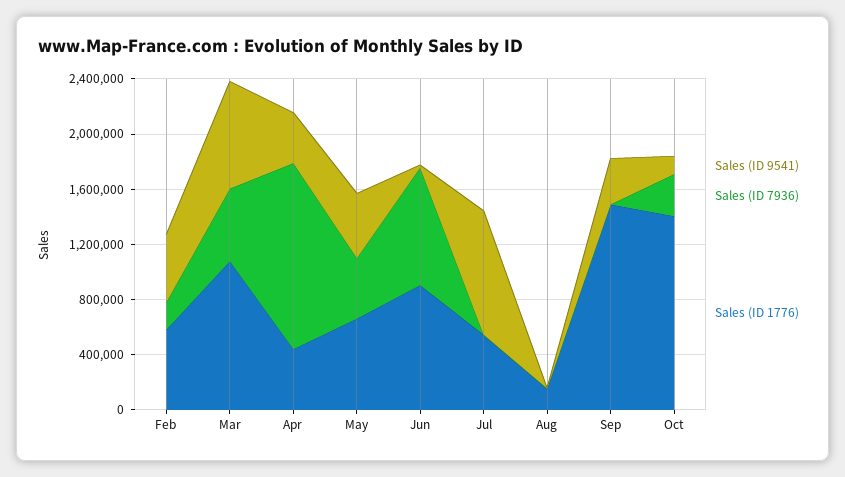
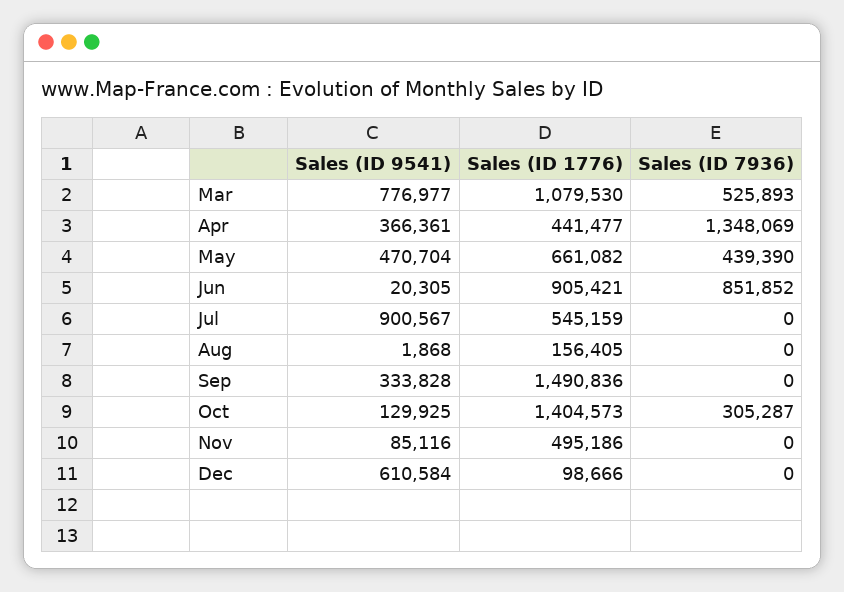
Sales (ID 9541), Feb: 500000 -> none
Sales (ID 7936), Feb: 200000 -> none
Sales (ID 1776), Feb: 600000 -> none
Sales (ID 9541), Nov: none -> 85116
Sales (ID 1776), Nov: none -> 495186
Sales (ID 7936), Nov: none -> 0
Sales (ID 9541), Dec: none -> 610584
Sales (ID 1776), Dec: none -> 98666
Sales (ID 7936), Dec: none -> 0

